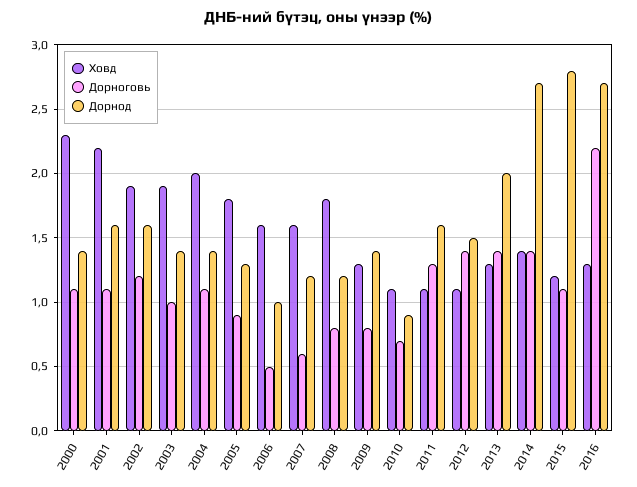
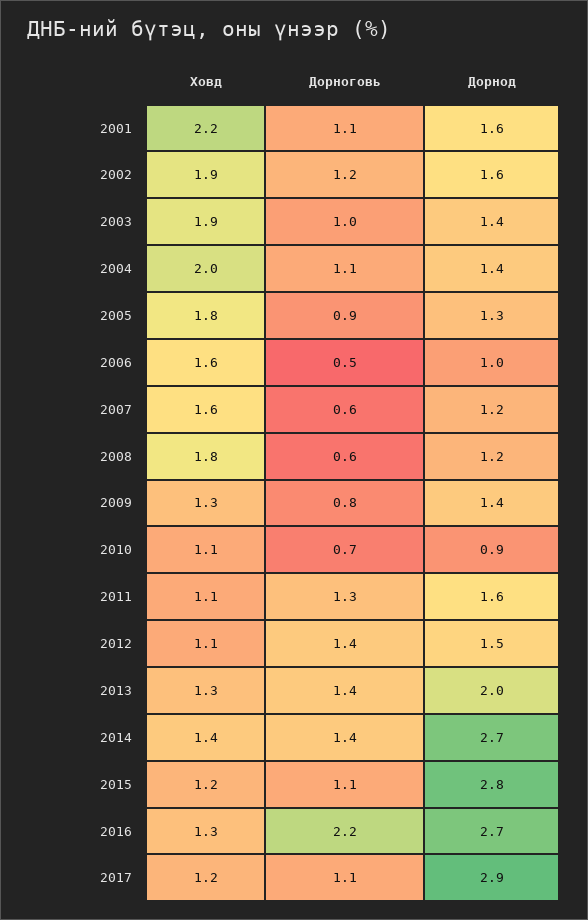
Ховд, 2000: 2.3 -> none
Дорноговь, 2000: 1.1 -> none
Дорнод, 2000: 1.4 -> none
Дорноговь, 2008: 0.8 -> 0.6
Ховд, 2017: none -> 1.2
Дорноговь, 2017: none -> 1.1
Дорнод, 2017: none -> 2.9

